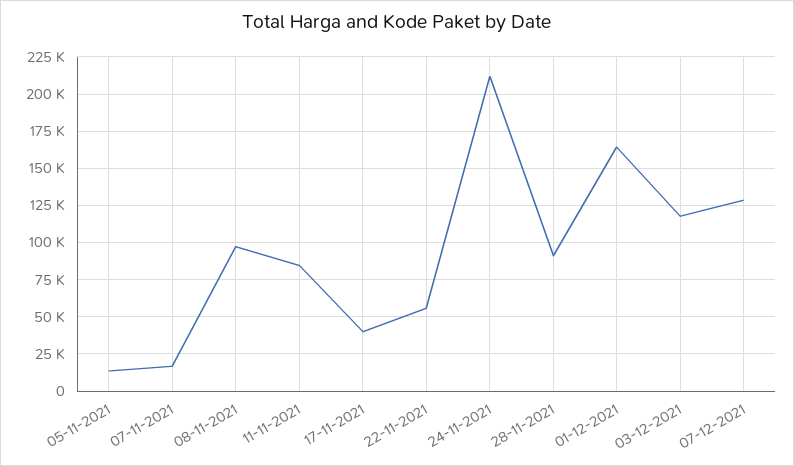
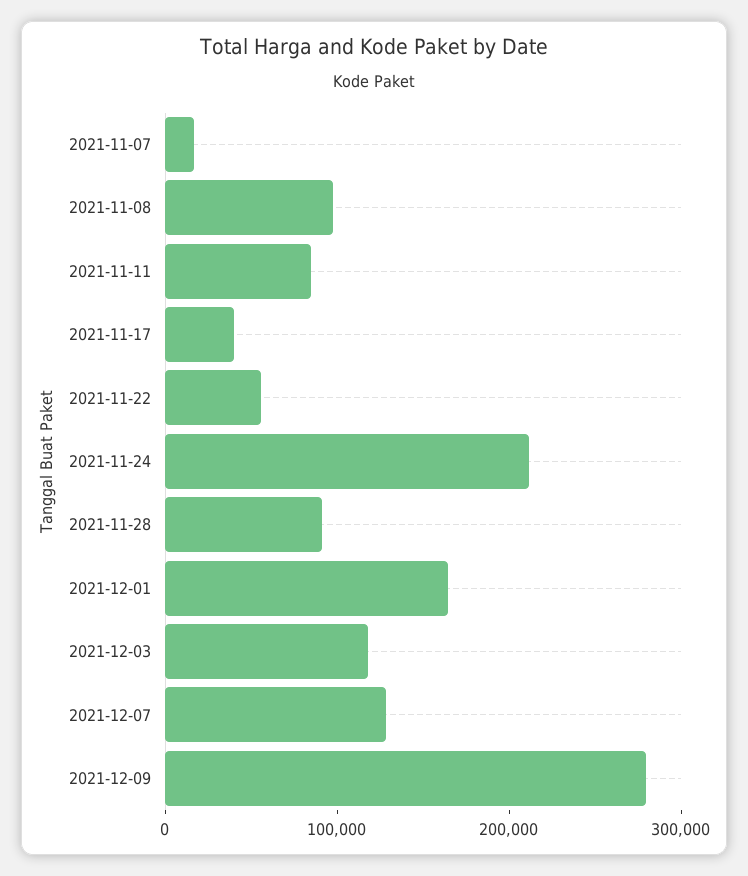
05-11-2021: 15000 -> none
2021-12-09: none -> 280000

